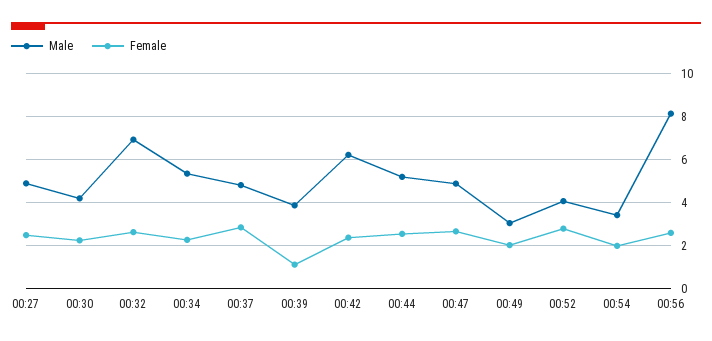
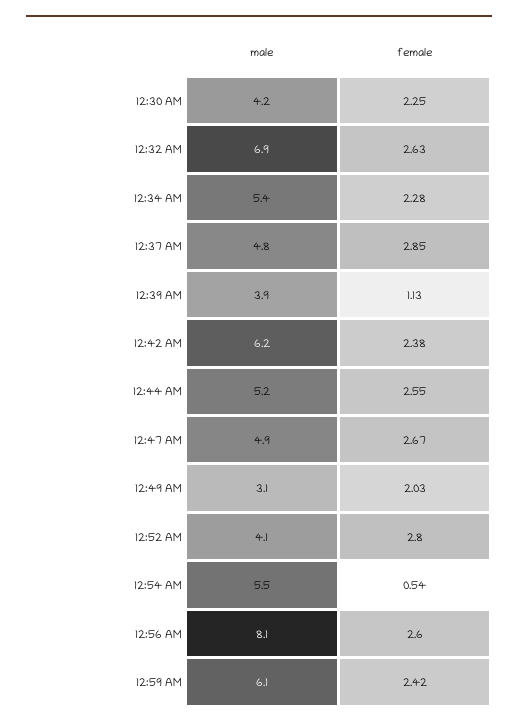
Male, 00:27: 5 -> none
Female, 00:27: 2.5 -> none
Male, 00:54: 3.5 -> 5.5
Female, 00:54: 2 -> 0.54
Male, 12:59 AM: none -> 6.1
Female, 12:59 AM: none -> 2.42

